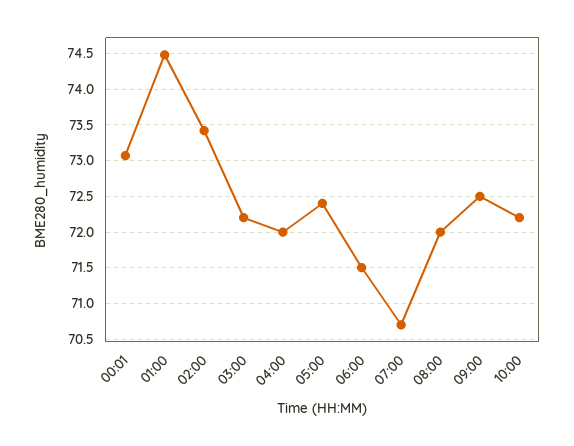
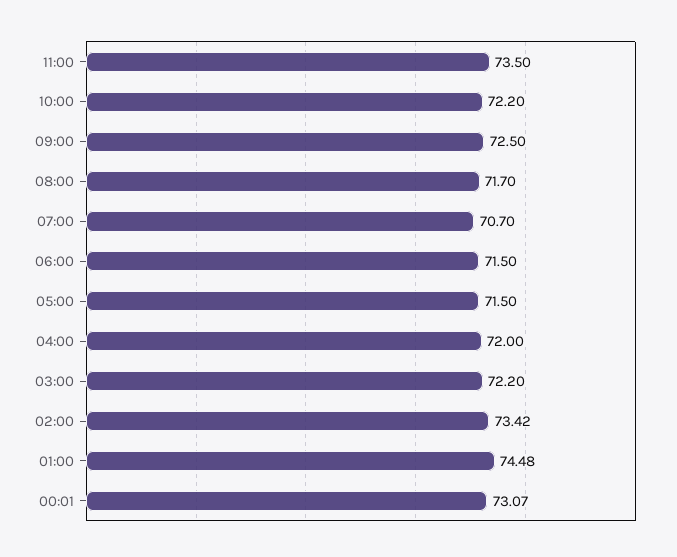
05:00: 72.4 -> 71.5
08:00: 72 -> 71.7
11:00: none -> 73.5

